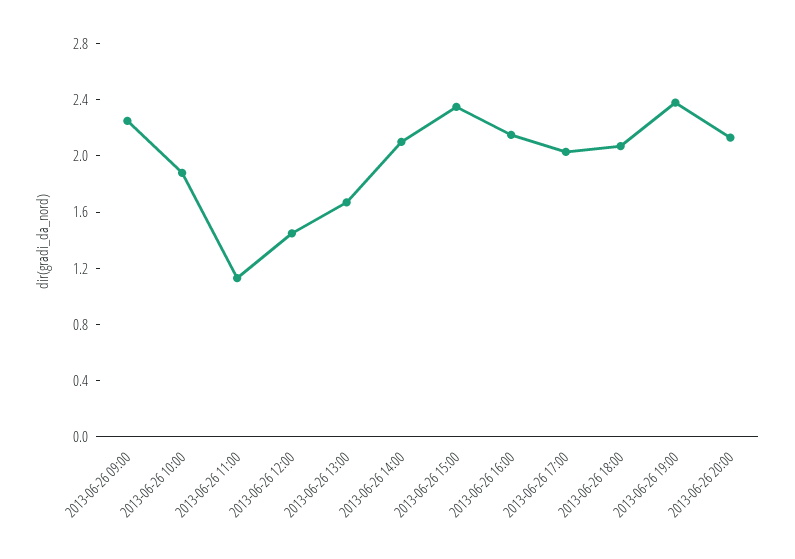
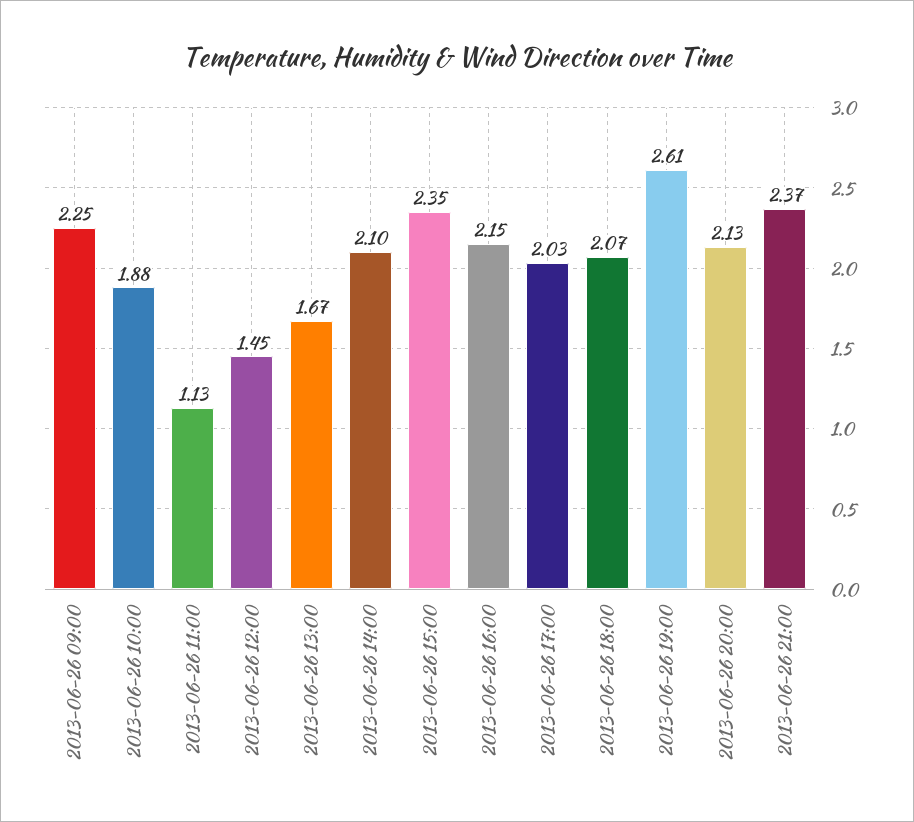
2013-06-26 19:00: 2.4 -> 2.61
2013-06-26 21:00: none -> 2.37

